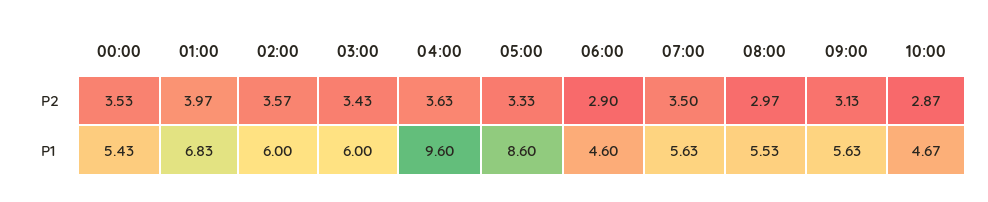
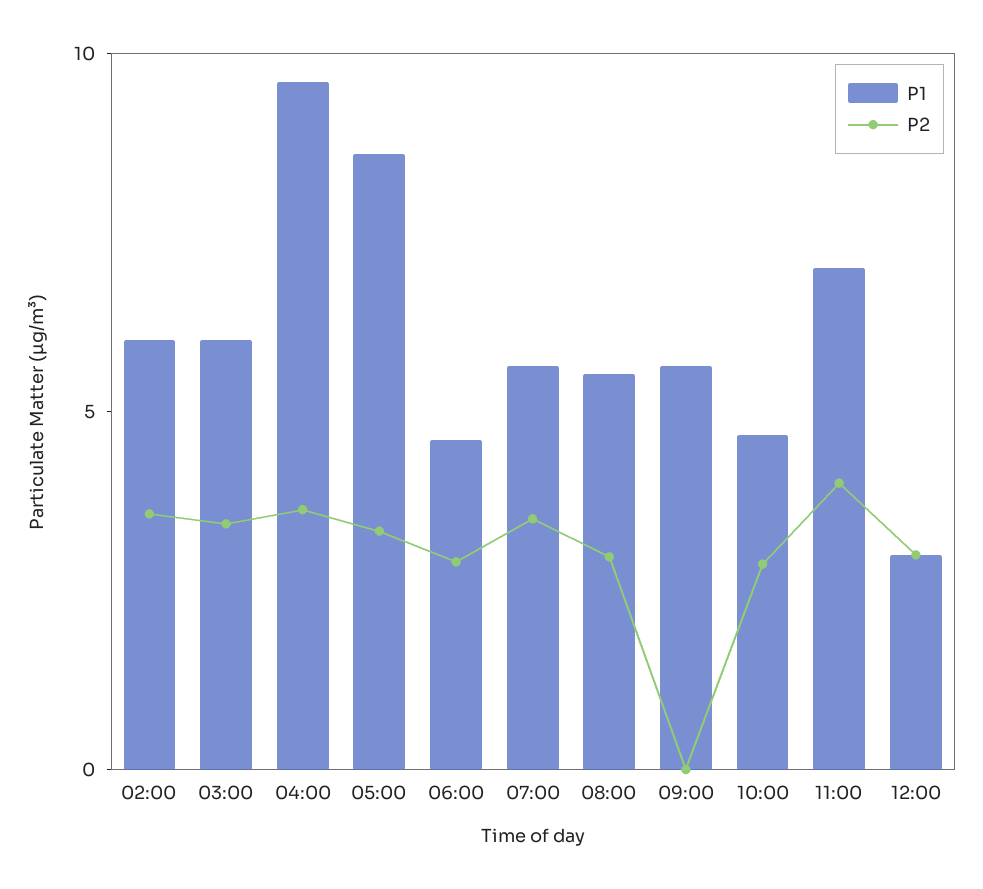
P2, 00:00: 3.53 -> none
P2, 01:00: 3.97 -> none
P2, 09:00: 3.13 -> 0
P1, 00:00: 5.43 -> none
P1, 01:00: 6.83 -> none
P1, 11:00: none -> 7
P2, 11:00: none -> 4
P1, 12:00: none -> 3
P2, 12:00: none -> 3

